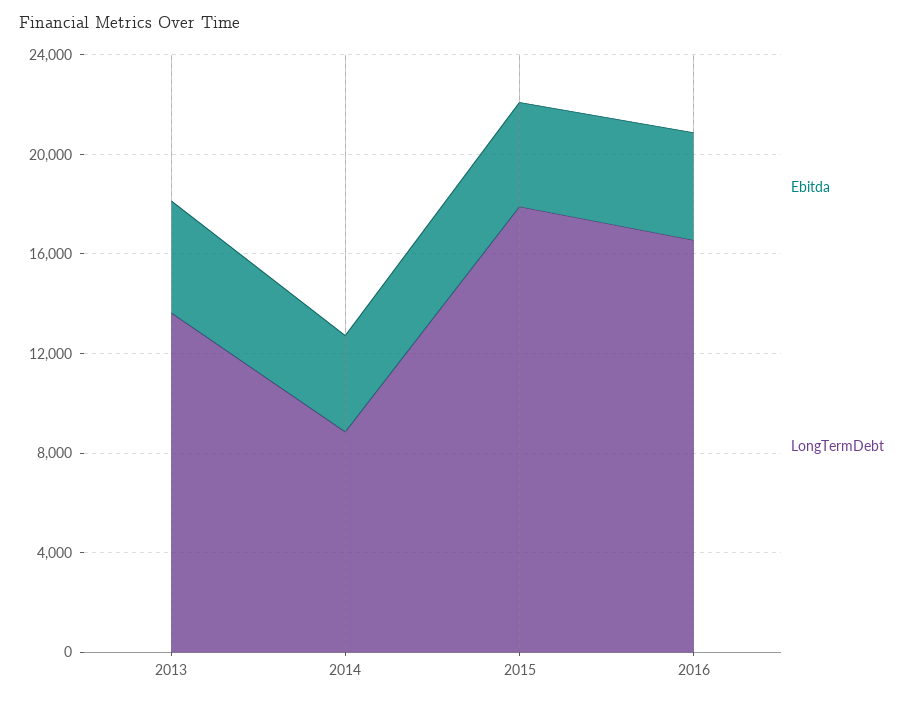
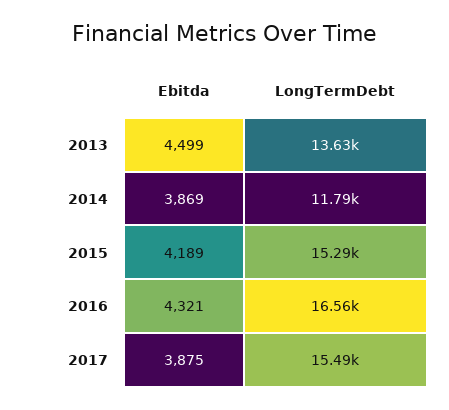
LongTermDebt, 2014: 9000 -> 11790
LongTermDebt, 2015: 18000 -> 15290
Ebitda, 2017: none -> 3875
LongTermDebt, 2017: none -> 15490

